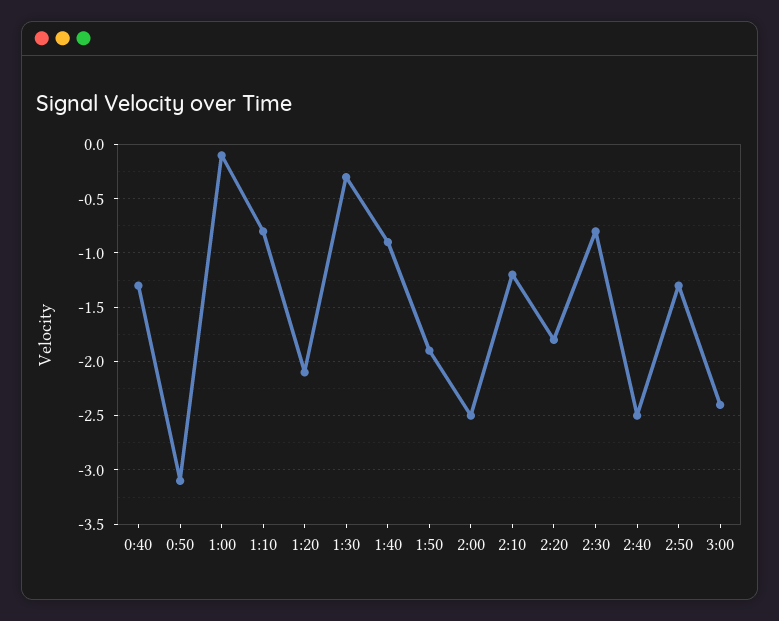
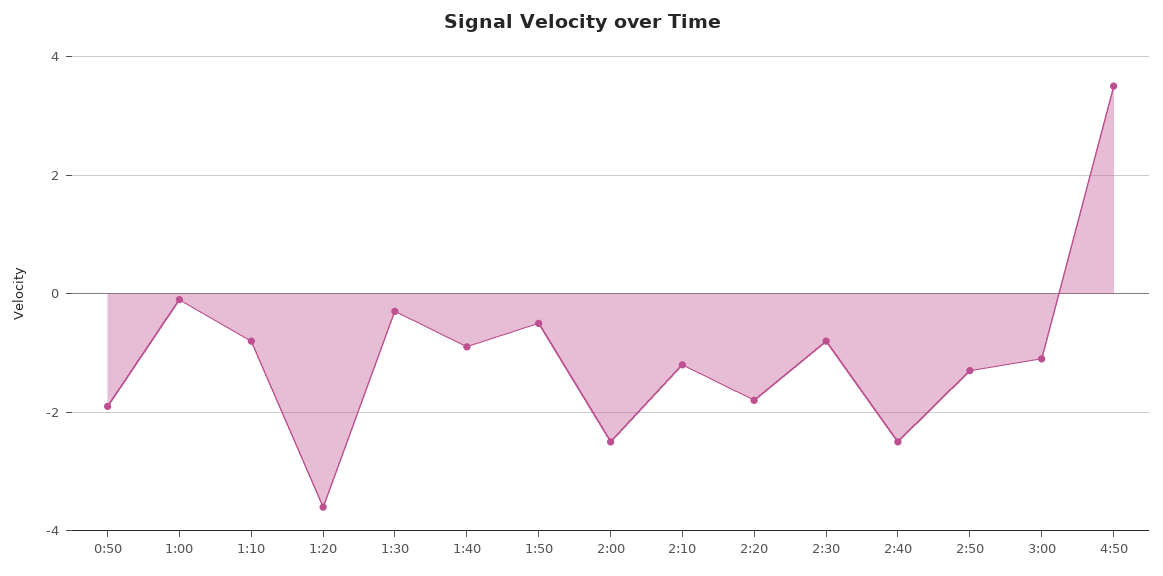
0:40: -1.3 -> none
0:50: -3.1 -> -2
1:20: -2.1 -> -3.5
1:50: -1.9 -> -0.5
3:00: -2.4 -> -1
4:50: none -> 3.5

